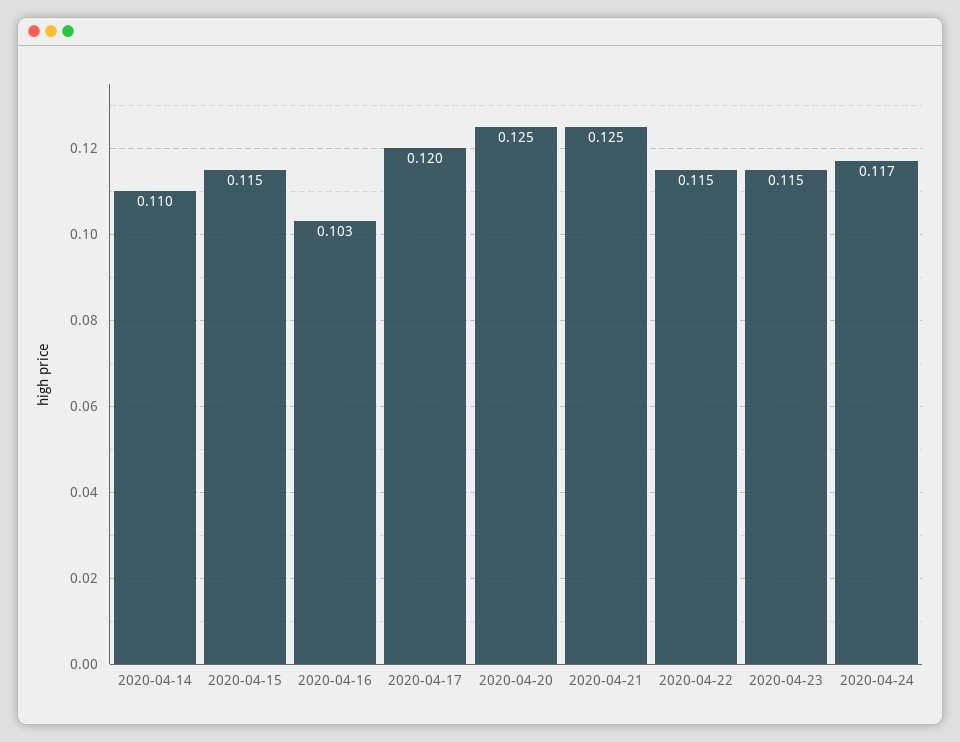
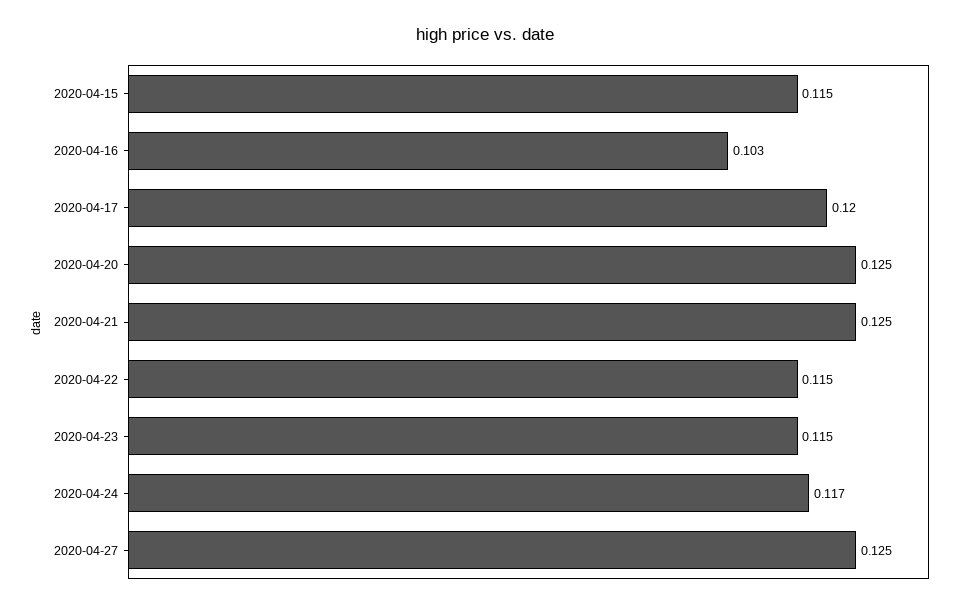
2020-04-14: 0.11 -> none
2020-04-27: none -> 0.125

